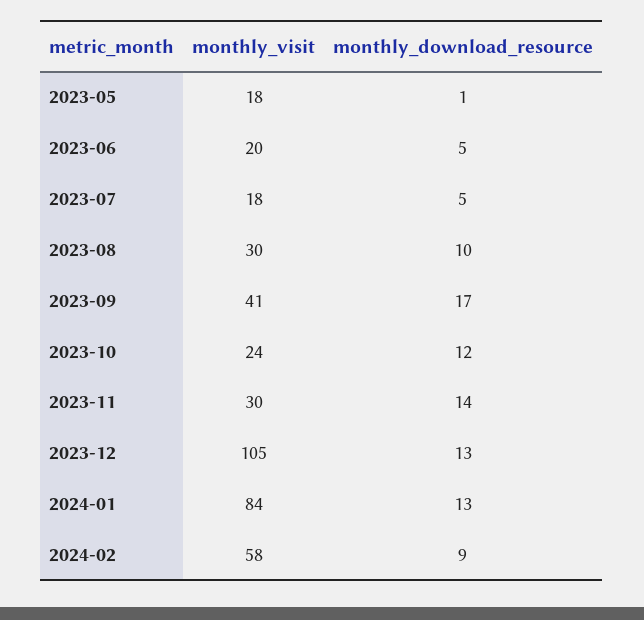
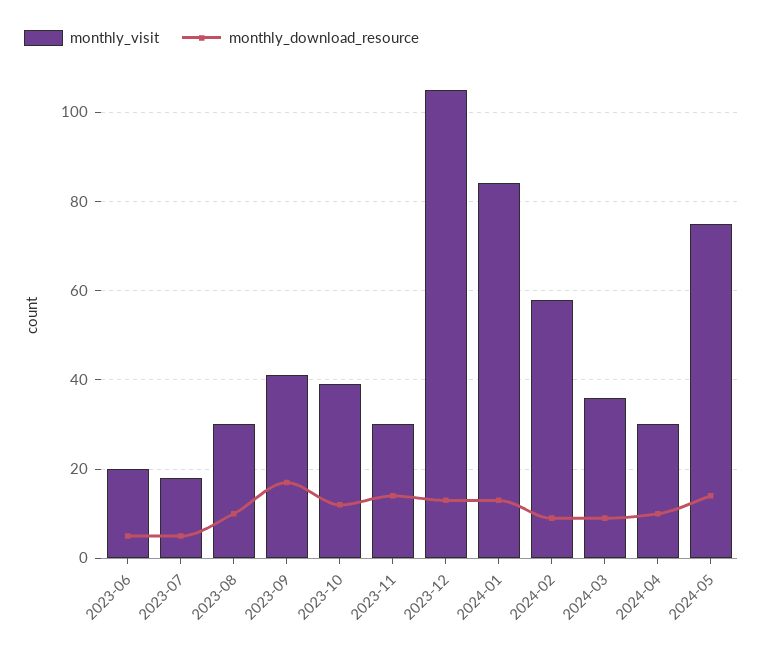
monthly_visit, 2023-05: 18 -> none
monthly_download_resource, 2023-05: 1 -> none
monthly_visit, 2023-10: 24 -> 40
monthly_visit, 2024-03: none -> 35
monthly_download_resource, 2024-03: none -> 10
monthly_visit, 2024-04: none -> 30
monthly_download_resource, 2024-04: none -> 10
monthly_visit, 2024-05: none -> 75
monthly_download_resource, 2024-05: none -> 15

